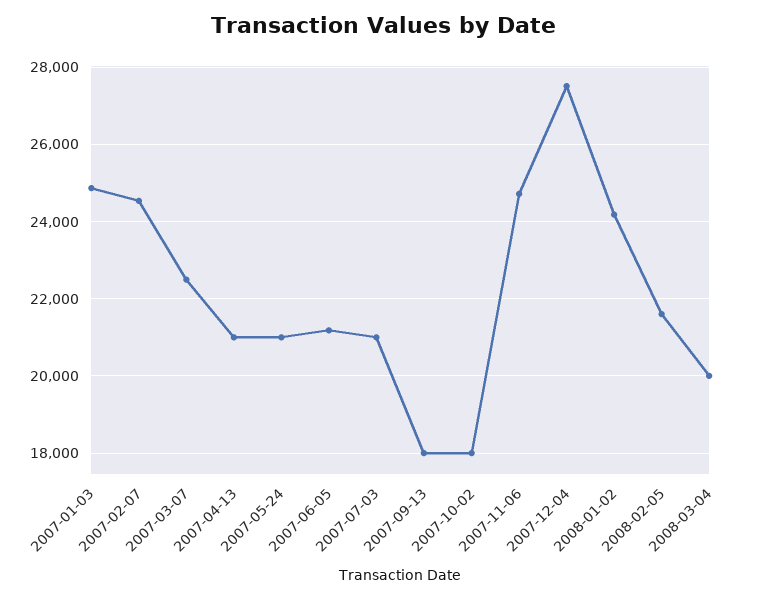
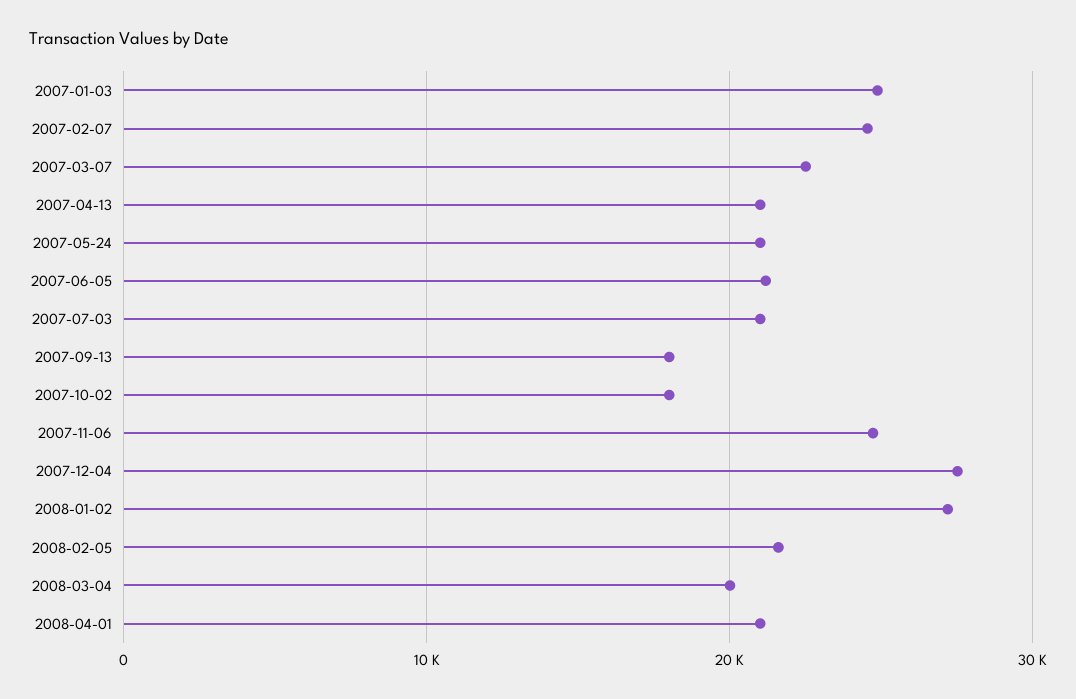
2008-01-02: 24200 -> 27000
2008-04-01: none -> 21000

